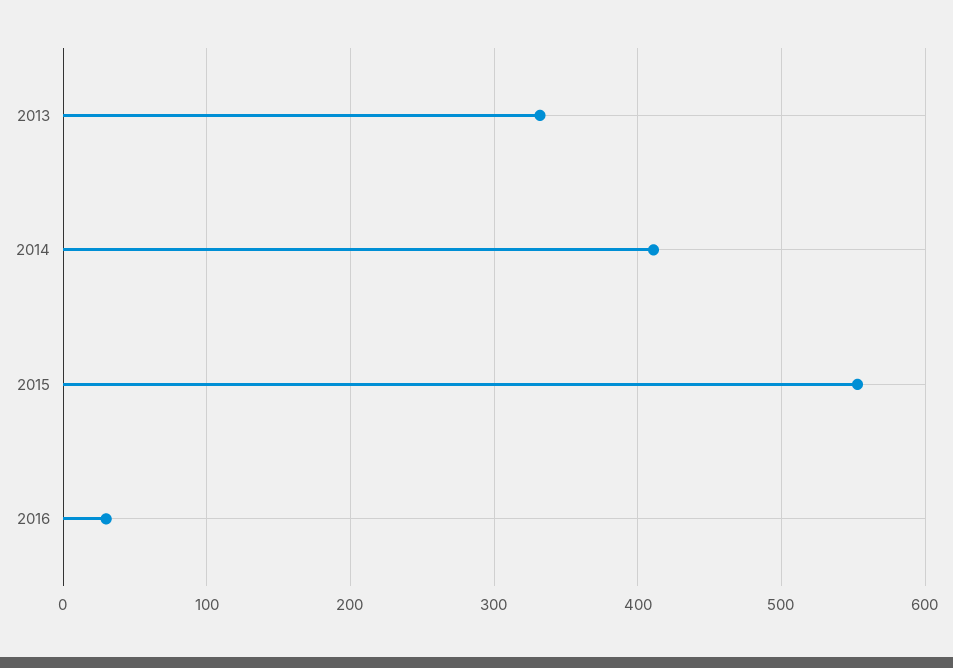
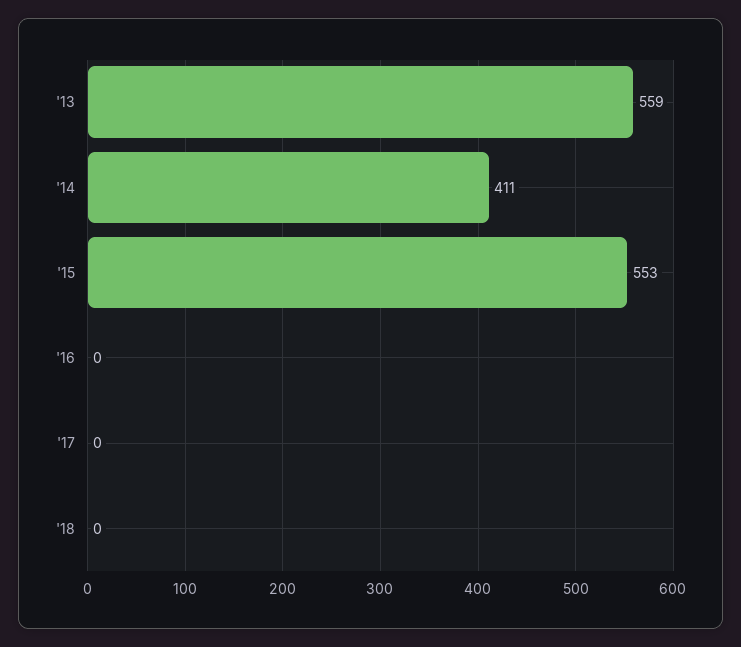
2013: 330 -> 559
2016: 30 -> 0
'17: none -> 0
'18: none -> 0

